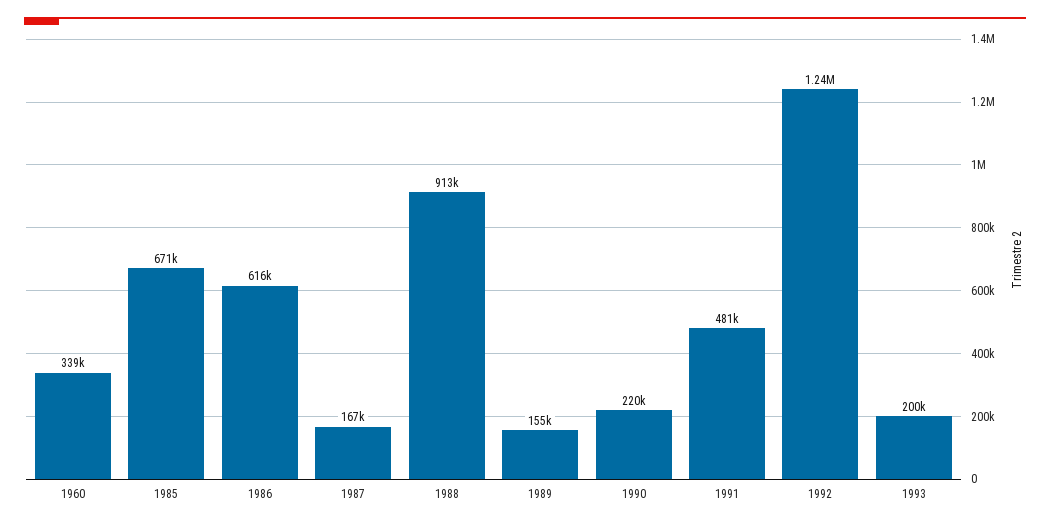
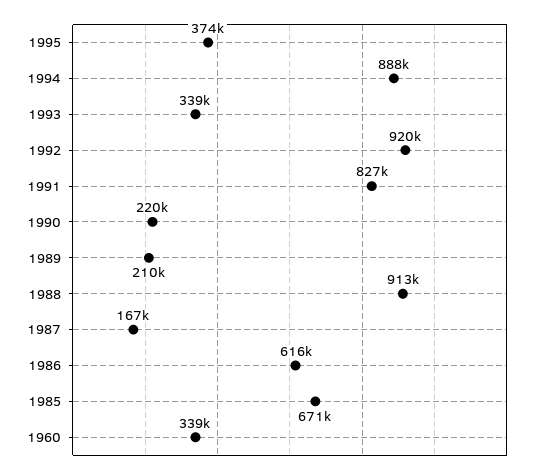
1989: 155000 -> 210000
1991: 481000 -> 827000
1992: 1240000 -> 920000
1993: 200000 -> 339000
1995: none -> 374000
1994: none -> 888000

